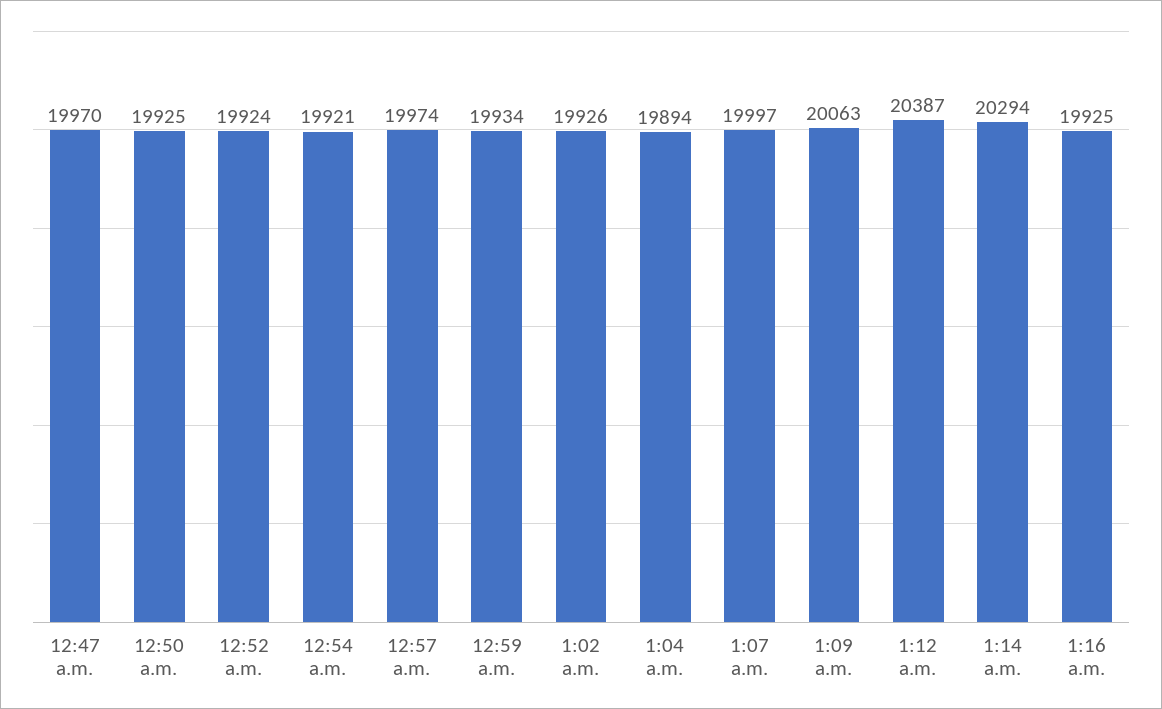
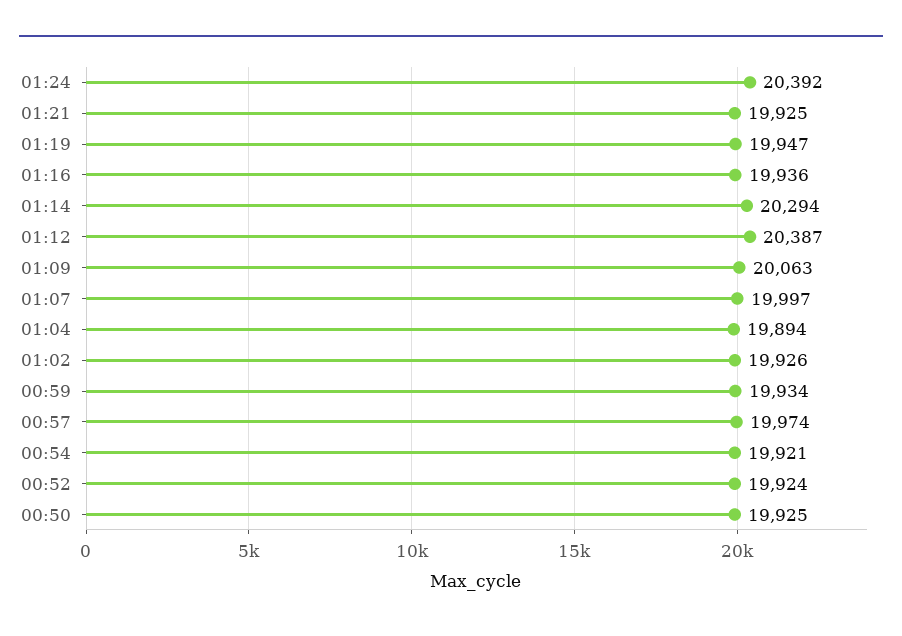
12:47 a.m.: 19970 -> none
1:16 a.m.: 19925 -> 19936
01:24: none -> 20392
01:21: none -> 19925
01:19: none -> 19947

